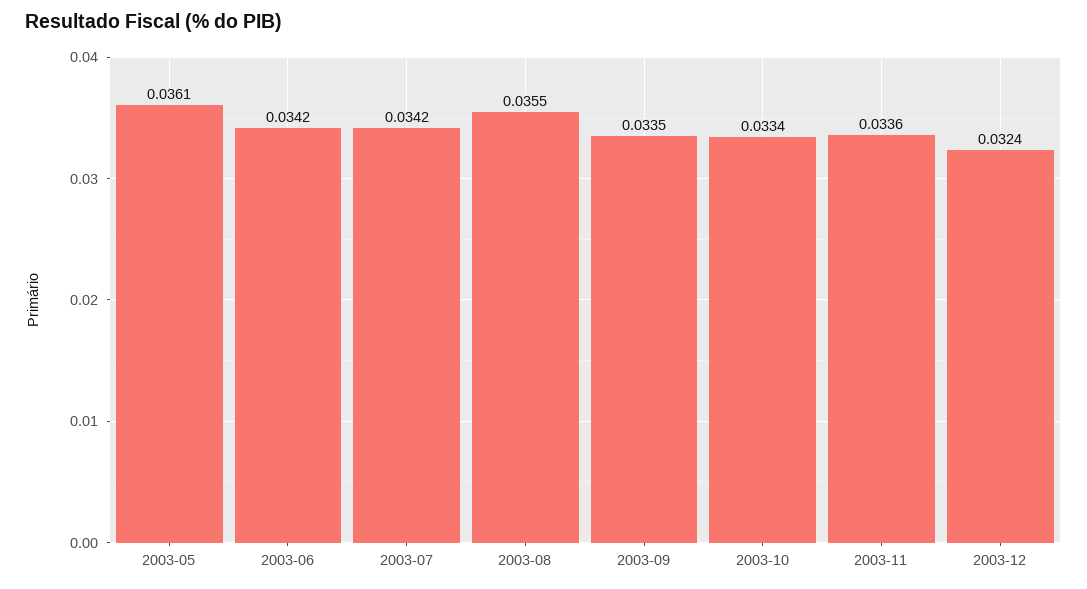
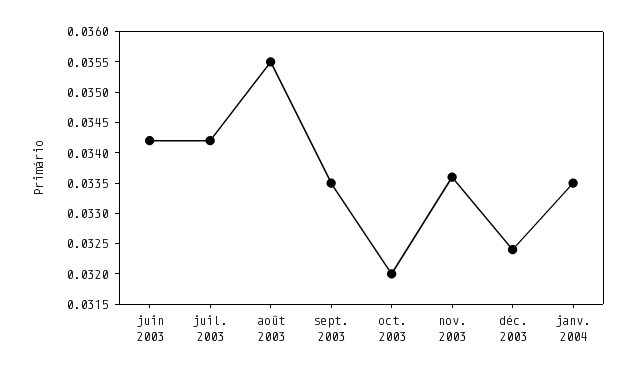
2003-05: 0.0361 -> none
2003-10: 0.0334 -> 0.032
janv. 2004: none -> 0.0335

